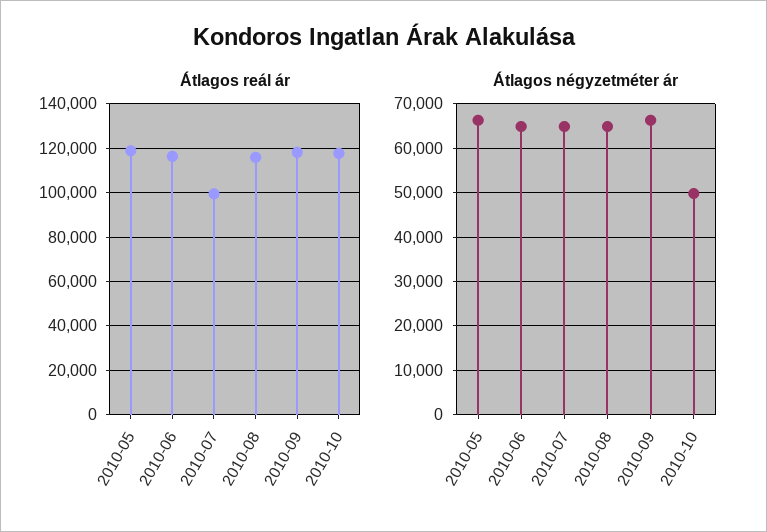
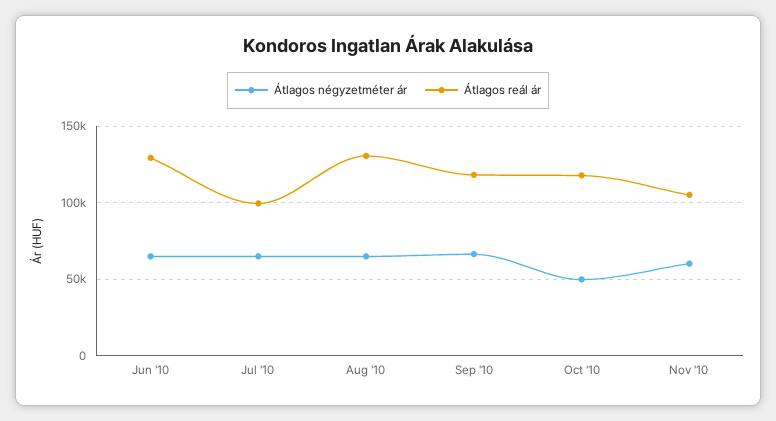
Átlagos reál ár, 2010-05: 120000 -> none
Átlagos reál ár, 2010-06: 115000 -> 130000
Átlagos reál ár, 2010-08: 115000 -> 130000
Átlagos négyzetméter ár, 2010-05: 66000 -> none
Átlagos négyzetméter ár, Nov '10: none -> 60000
Átlagos reál ár, Nov '10: none -> 105000

